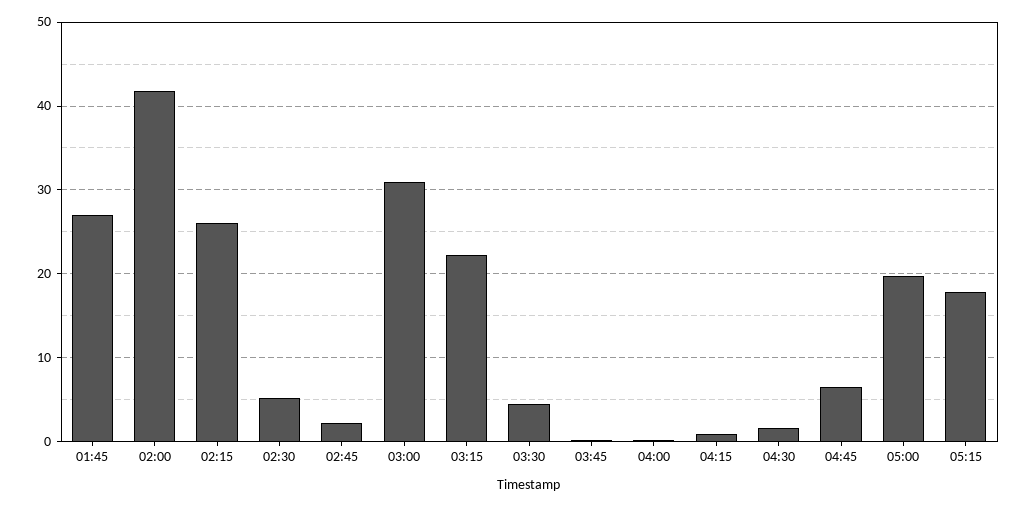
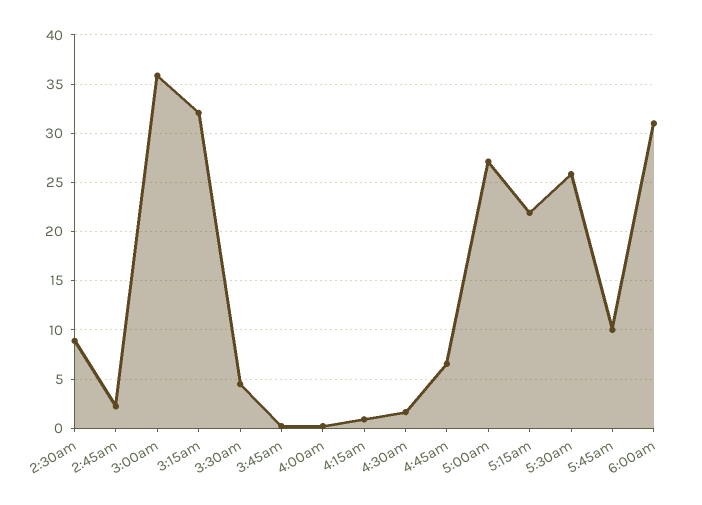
01:45: 27 -> none
02:00: 42 -> none
02:15: 26 -> none
02:30: 5 -> 9
03:00: 31 -> 36
03:15: 22 -> 32
05:00: 20 -> 27
05:15: 18 -> 22
5:30am: none -> 26
5:45am: none -> 10
6:00am: none -> 31

